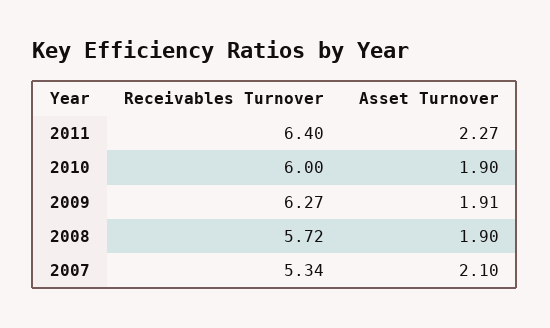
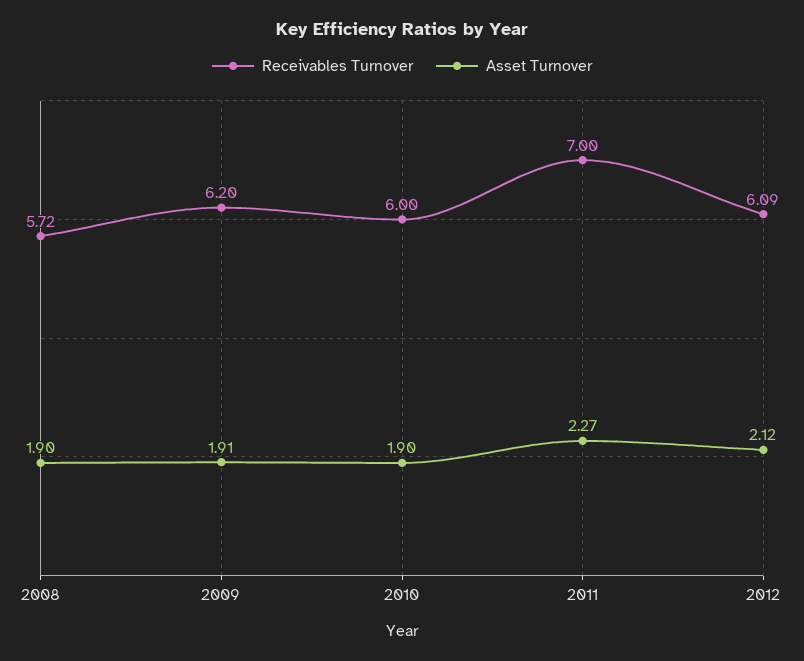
Receivables Turnover, 2011: 6.4 -> 7
Receivables Turnover, 2009: 6.27 -> 6.2
Receivables Turnover, 2007: 5.34 -> none
Asset Turnover, 2007: 2.1 -> none
Receivables Turnover, 2012: none -> 6.09
Asset Turnover, 2012: none -> 2.12

